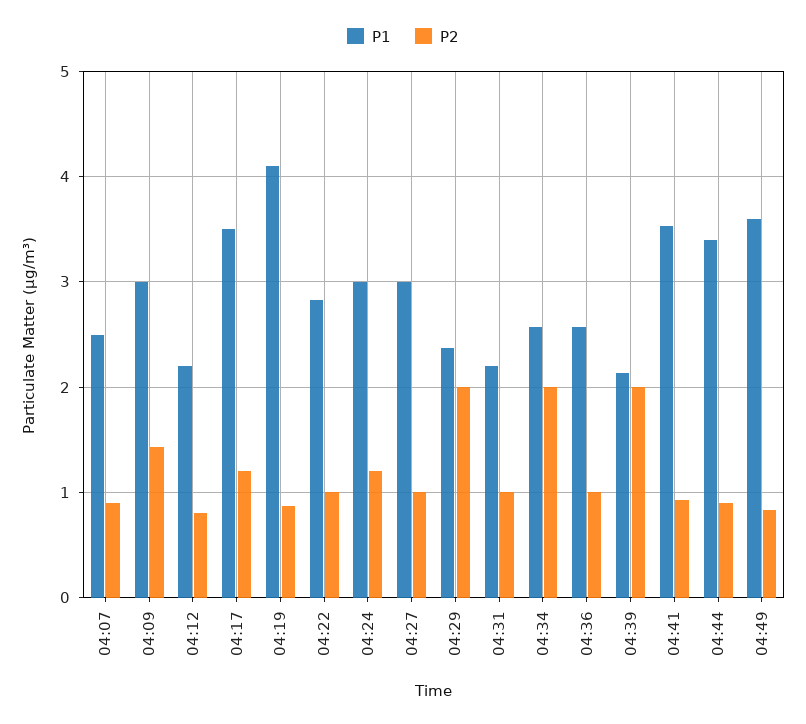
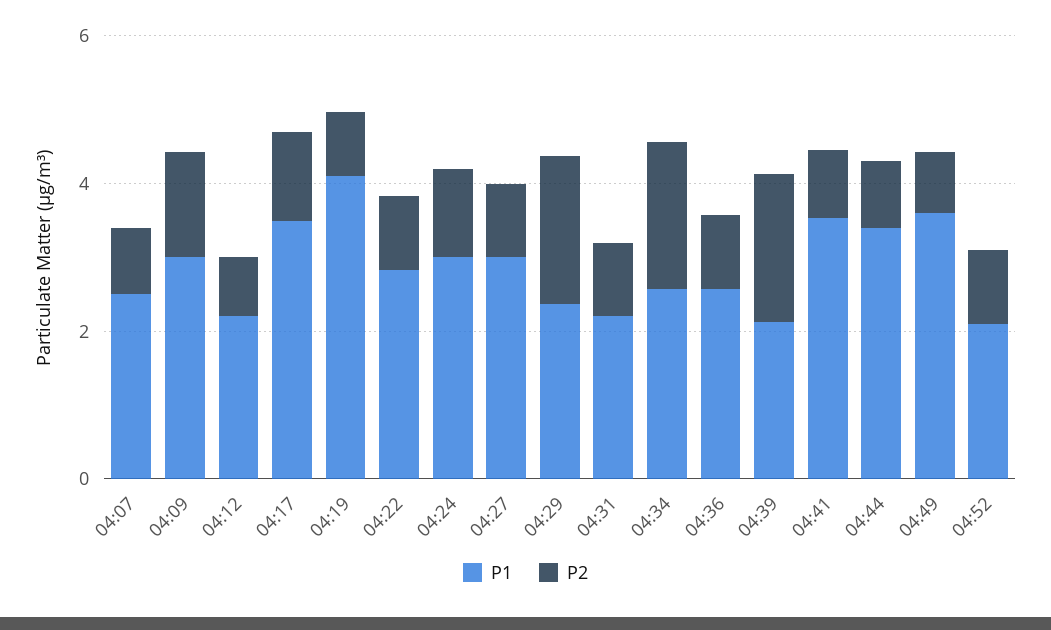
P1, 04:52: none -> 2
P2, 04:52: none -> 1

